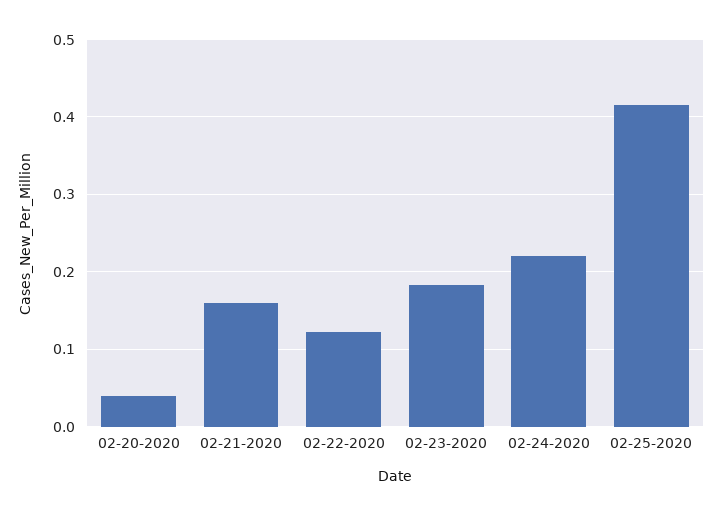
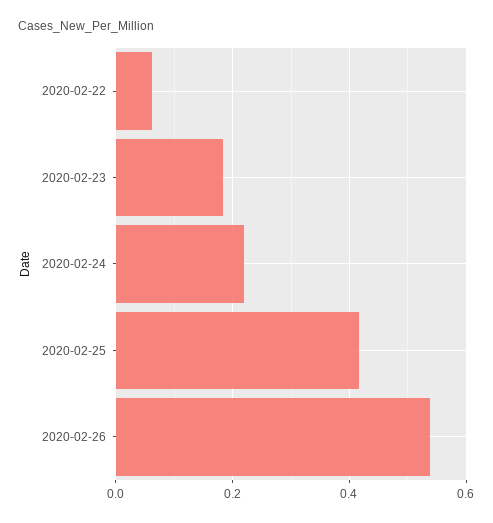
02-20-2020: 0.04 -> none
02-21-2020: 0.16 -> none
02-22-2020: 0.12 -> 0.06
2020-02-26: none -> 0.54

